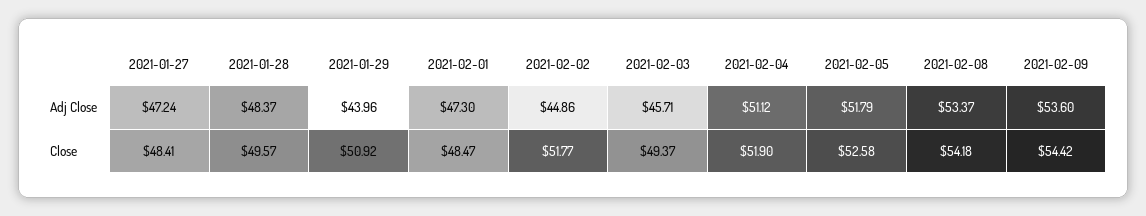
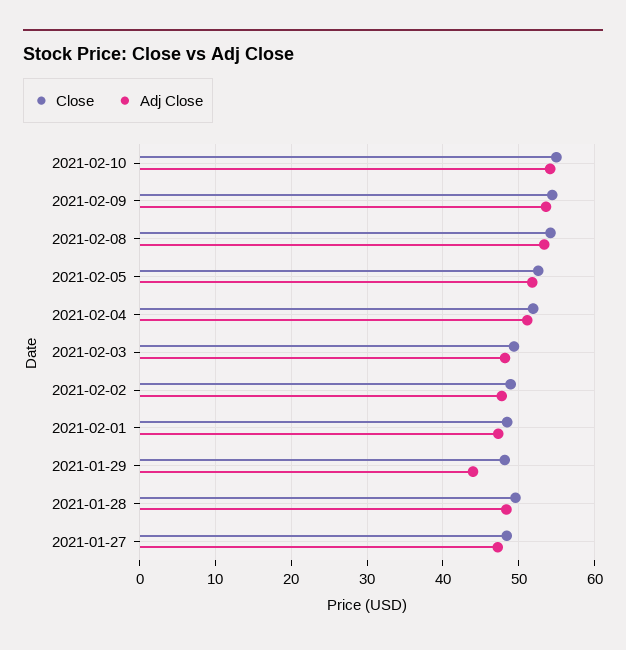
Adj Close, 2021-02-02: 44.86 -> 48
Adj Close, 2021-02-03: 45.71 -> 48
Close, 2021-01-29: 50.92 -> 48
Close, 2021-02-02: 51.77 -> 49
Close, 2021-02-10: none -> 55
Adj Close, 2021-02-10: none -> 54

